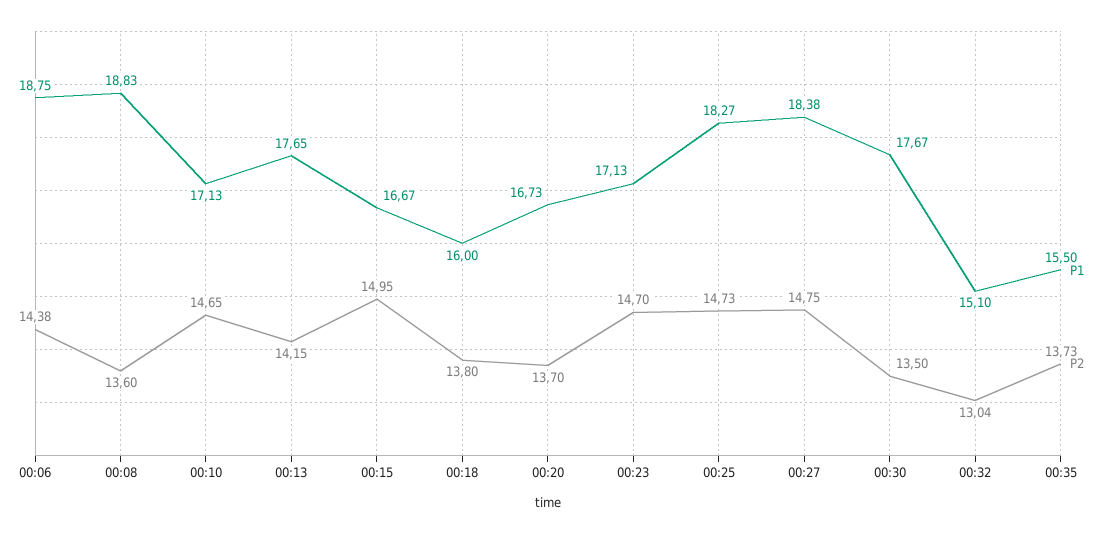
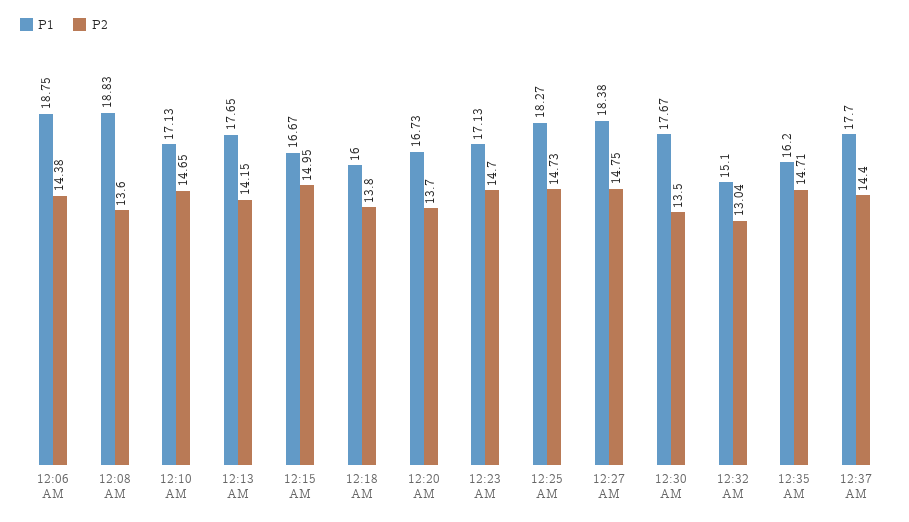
P1, 00:35: 15.5 -> 16.2
P2, 00:35: 13.73 -> 14.71
P1, 12:37 AM: none -> 17.7
P2, 12:37 AM: none -> 14.4

